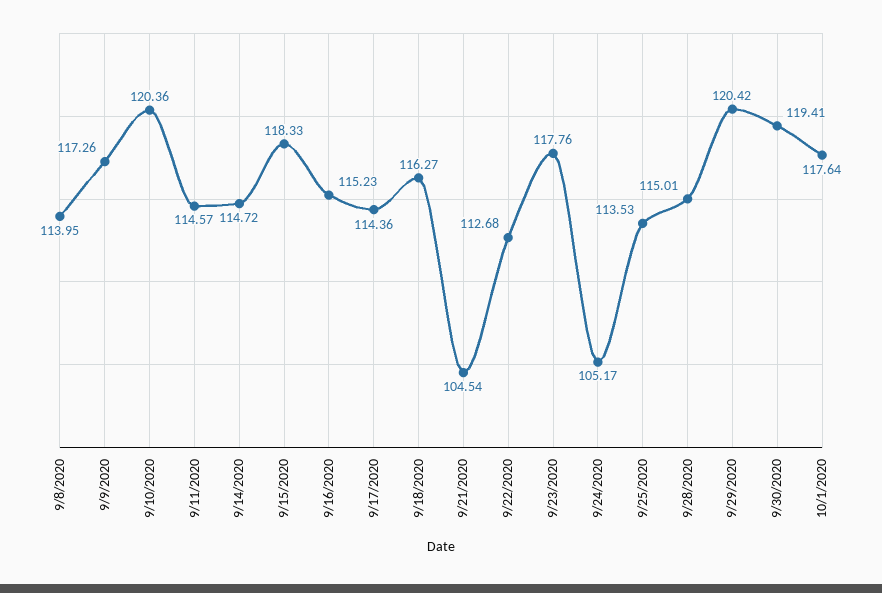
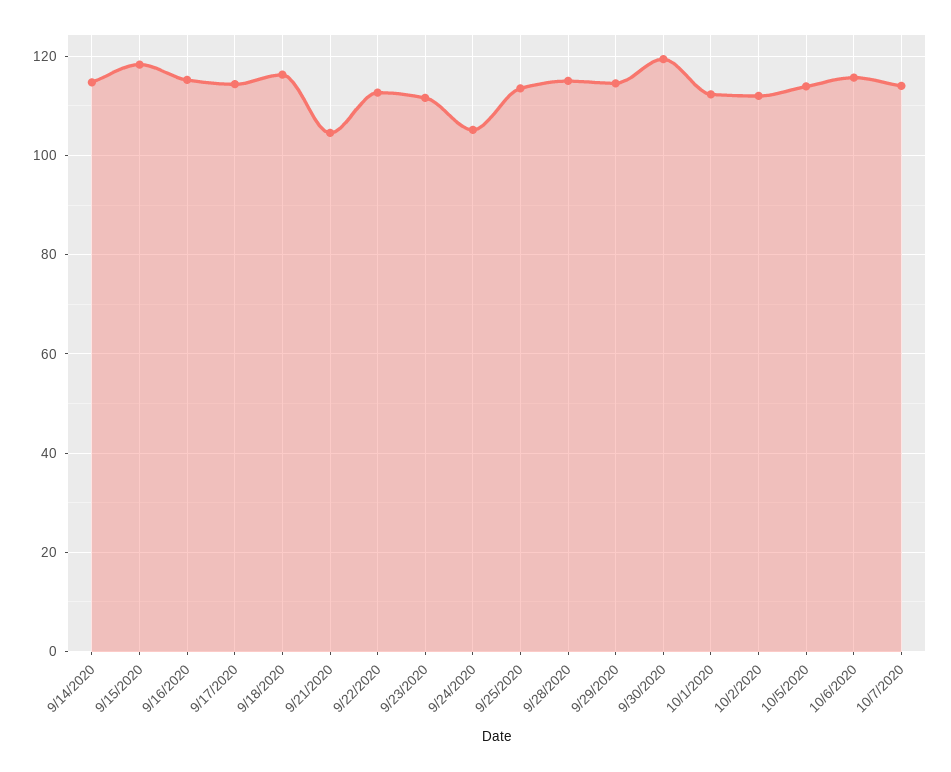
9/8/2020: 113.95 -> none
9/9/2020: 117.26 -> none
9/10/2020: 120.36 -> none
9/11/2020: 114.57 -> none
9/23/2020: 117.76 -> 112
9/29/2020: 120.42 -> 114
10/1/2020: 117.64 -> 112
10/2/2020: none -> 112
10/5/2020: none -> 114
10/6/2020: none -> 116
10/7/2020: none -> 114

